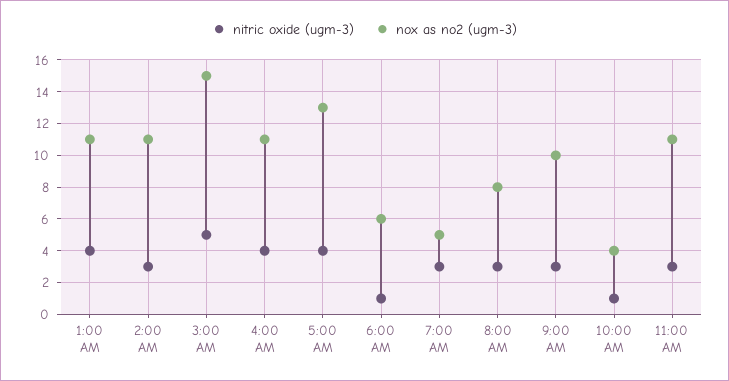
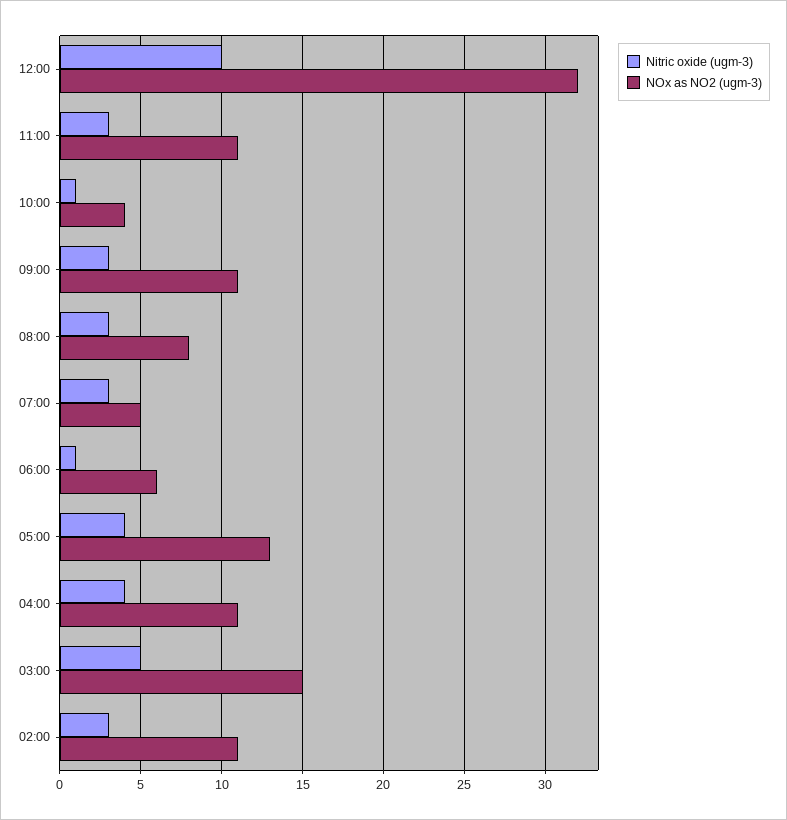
nitric oxide (ugm-3), 1:00 AM: 4 -> none
nox as no2 (ugm-3), 1:00 AM: 11 -> none
nox as no2 (ugm-3), 9:00 AM: 10 -> 11
nitric oxide (ugm-3), 12:00: none -> 10
nox as no2 (ugm-3), 12:00: none -> 32

